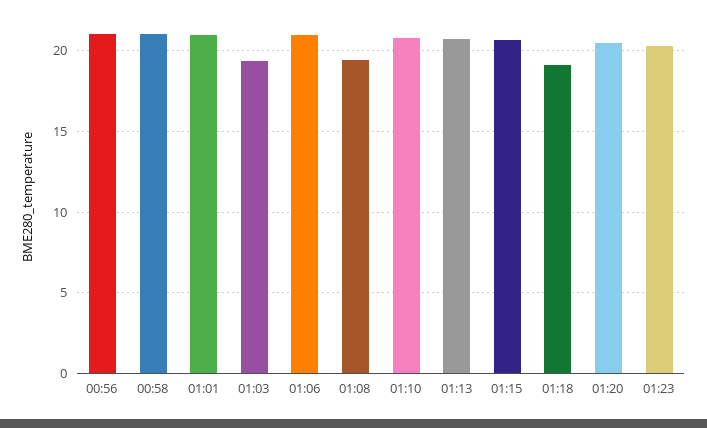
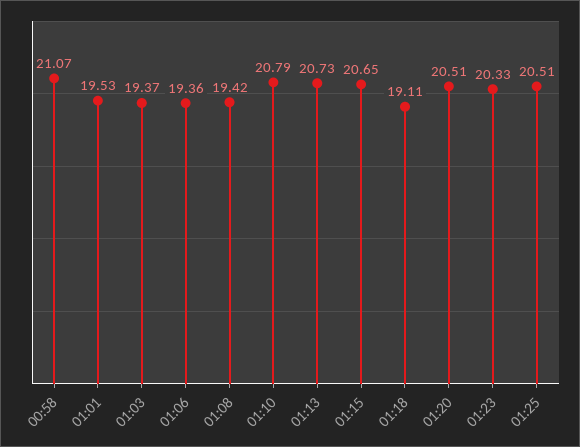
00:56: 21 -> none
01:01: 21 -> 19.53
01:06: 21 -> 19.36
01:25: none -> 20.51

